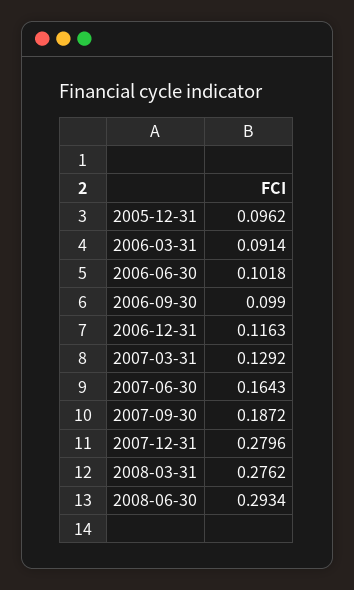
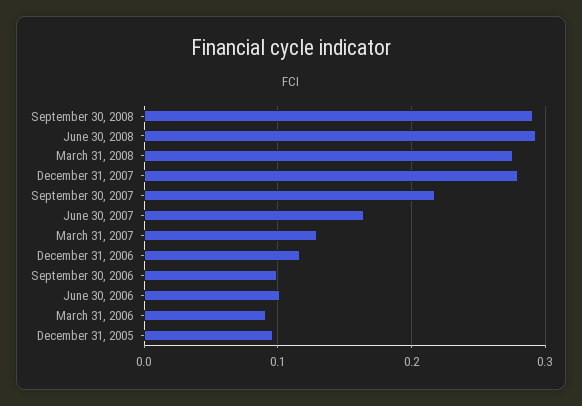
2007-09-30: 0.1872 -> 0.22
September 30, 2008: none -> 0.29

